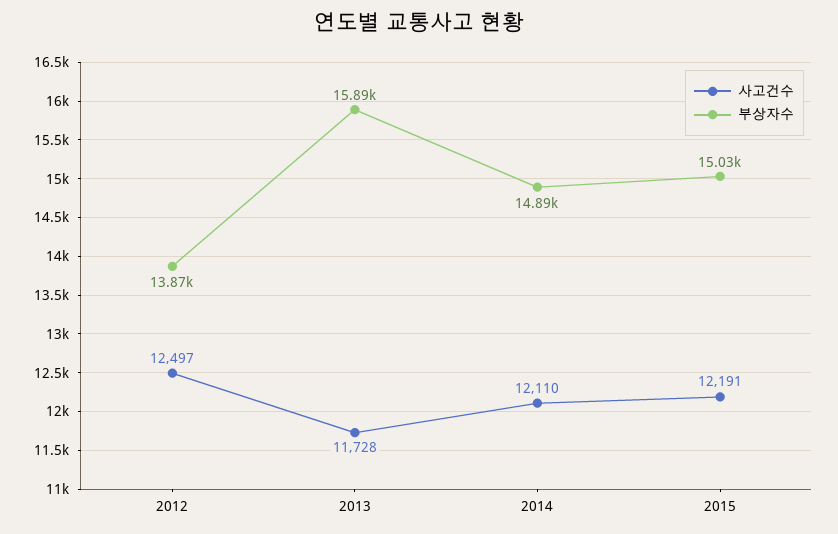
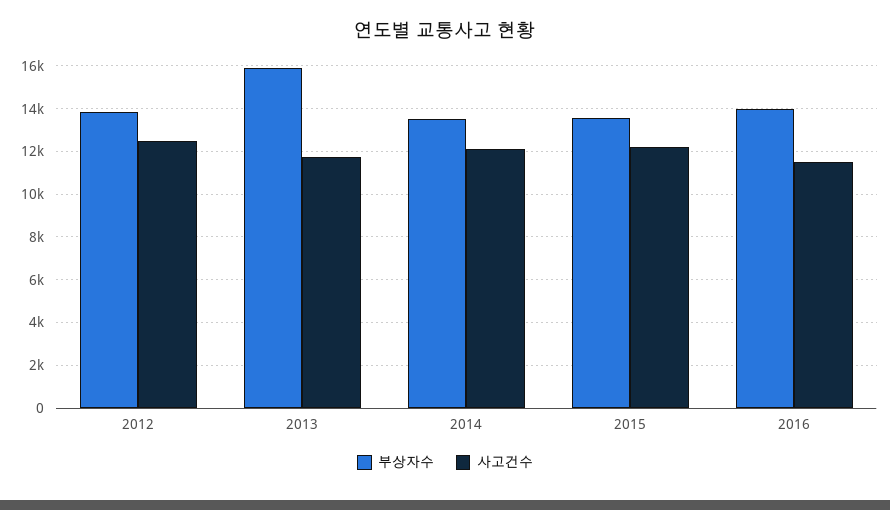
부상자수, 2014: 14890 -> 13500
부상자수, 2015: 15030 -> 13500
부상자수, 2016: none -> 14000
사고건수, 2016: none -> 11500

